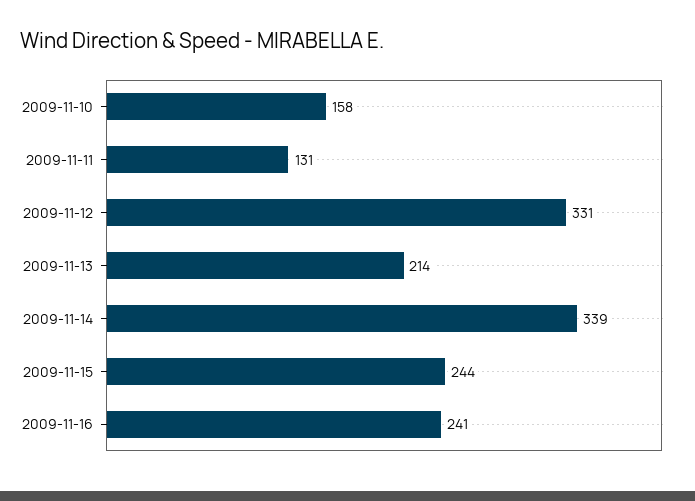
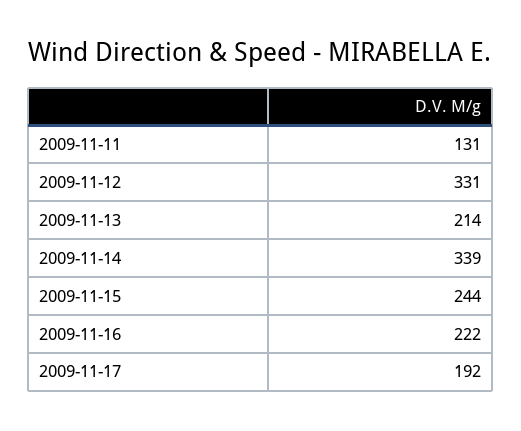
2009-11-10: 158 -> none
2009-11-16: 241 -> 222
2009-11-17: none -> 192

